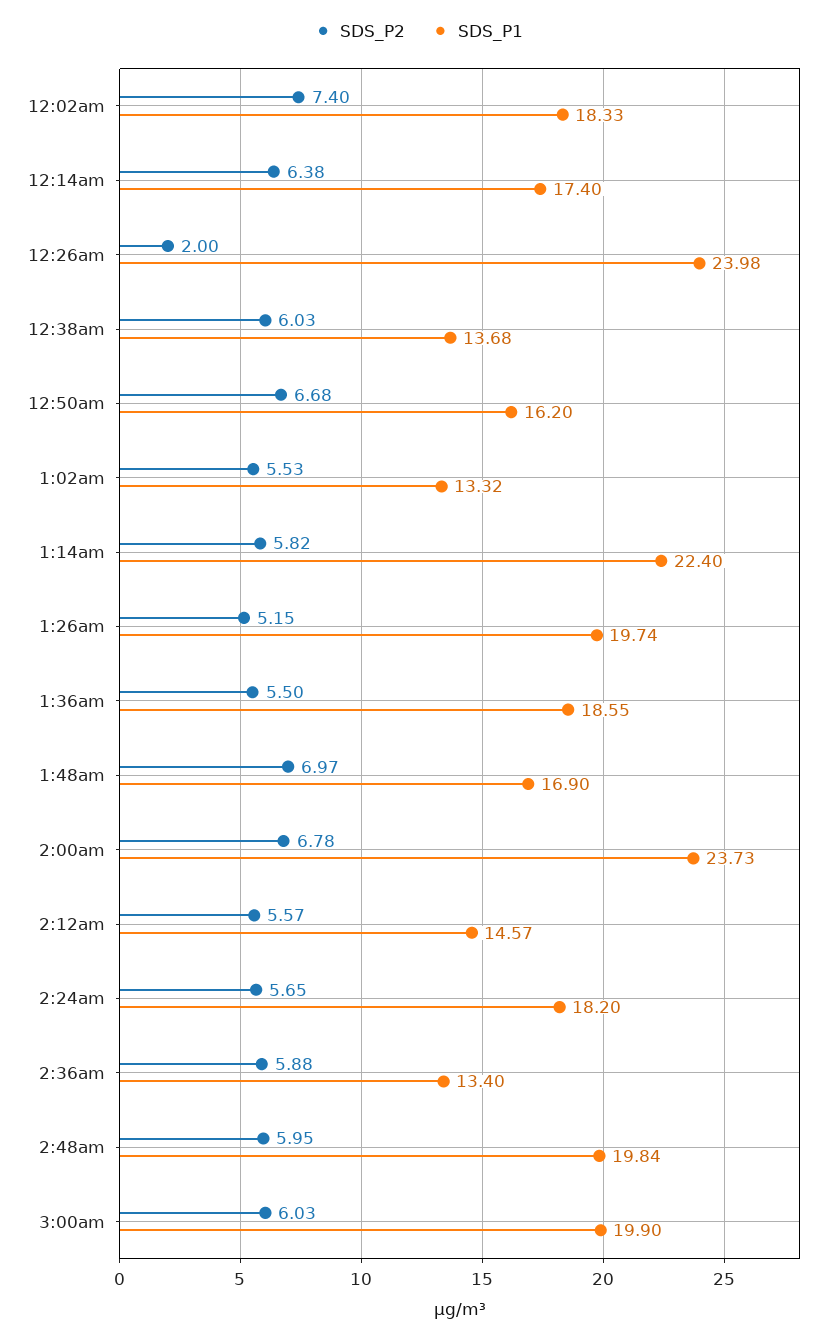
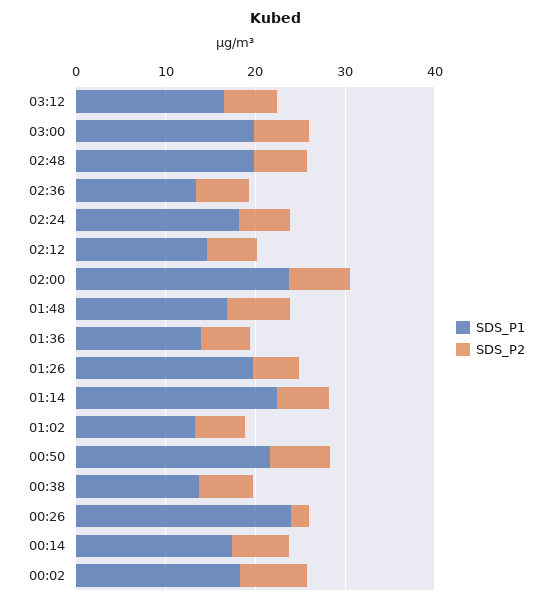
SDS_P1, 12:50am: 16.2 -> 22
SDS_P1, 1:36am: 18.55 -> 14
SDS_P1, 03:12: none -> 16
SDS_P2, 03:12: none -> 6

